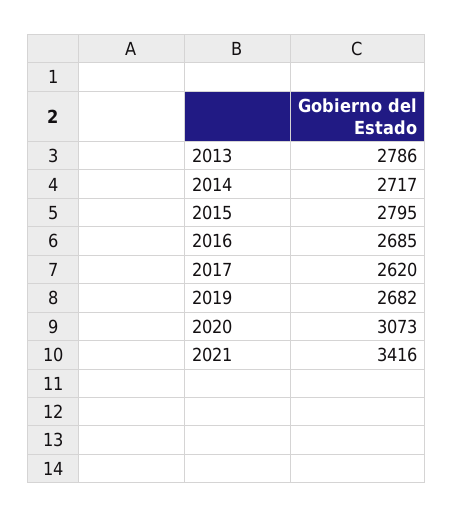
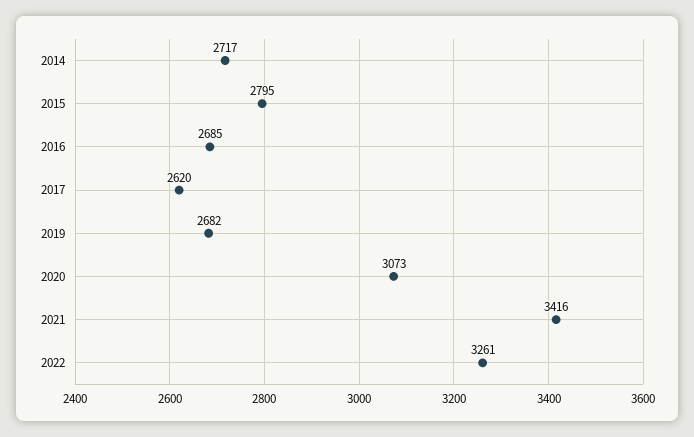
2013: 2786 -> none
2022: none -> 3261

